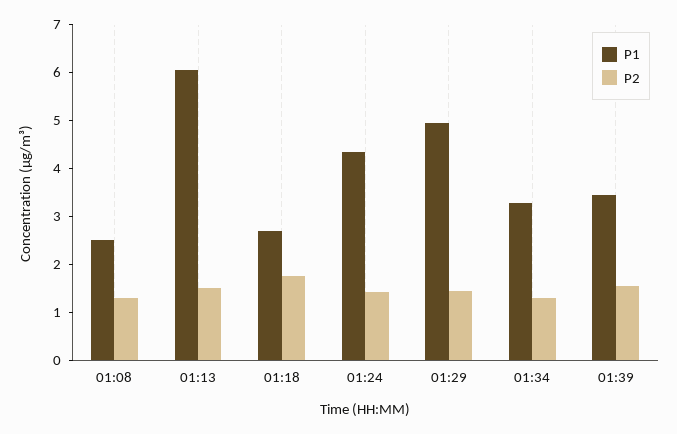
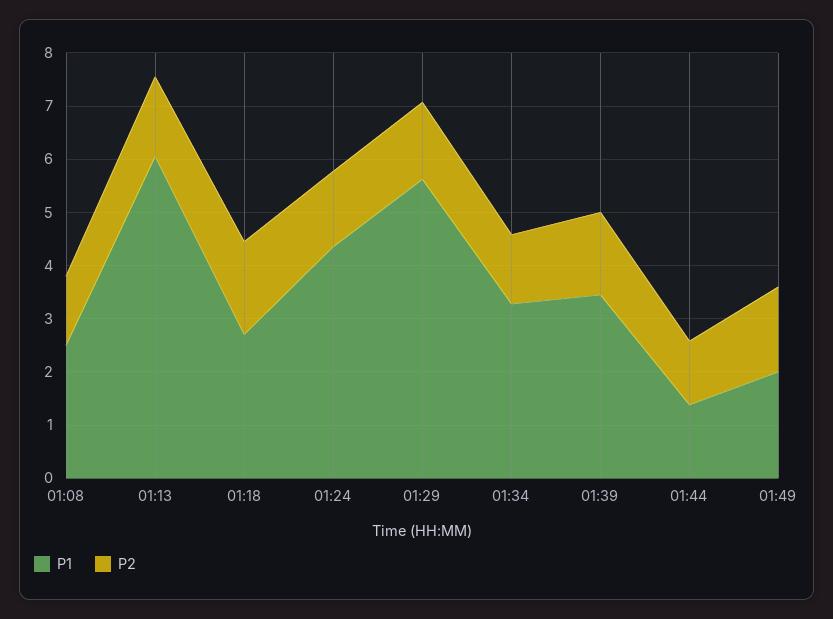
P1, 01:29: 5 -> 5.6
P1, 01:44: none -> 1.4
P2, 01:44: none -> 1.2
P1, 01:49: none -> 2
P2, 01:49: none -> 1.6

